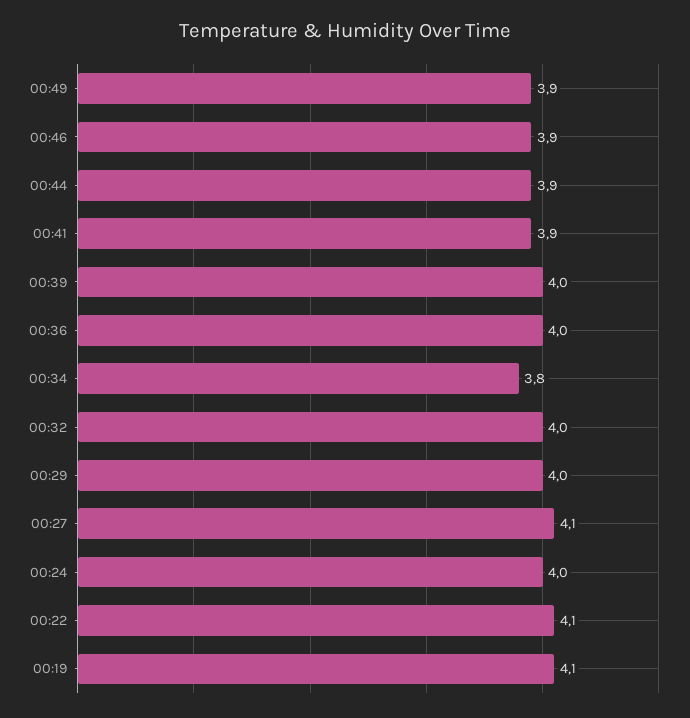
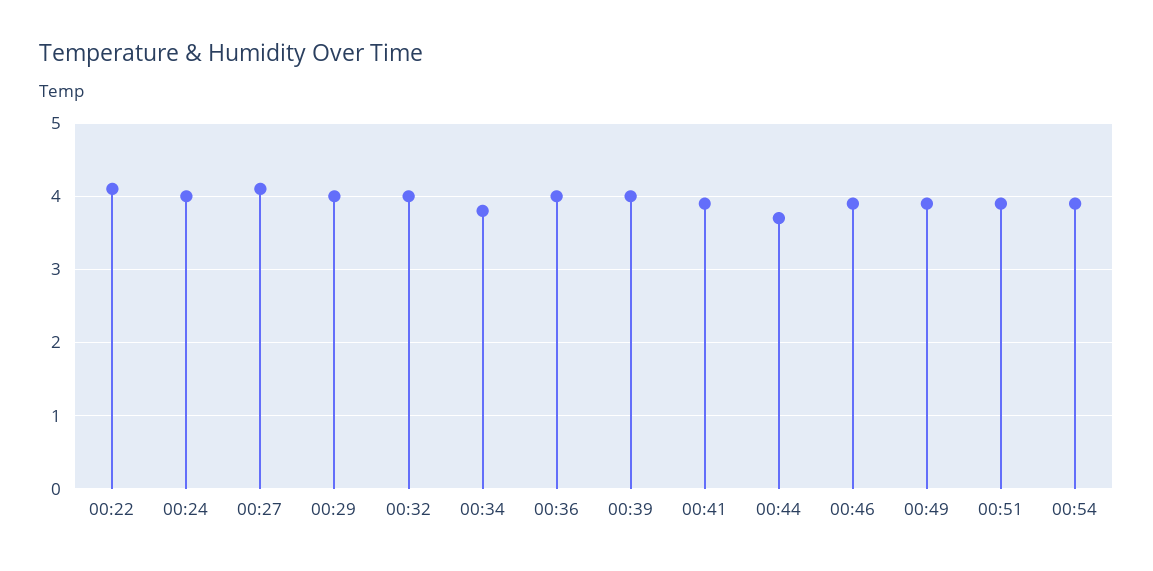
00:44: 3.9 -> 3.7
00:19: 4.1 -> none
00:51: none -> 3.9
00:54: none -> 3.9

